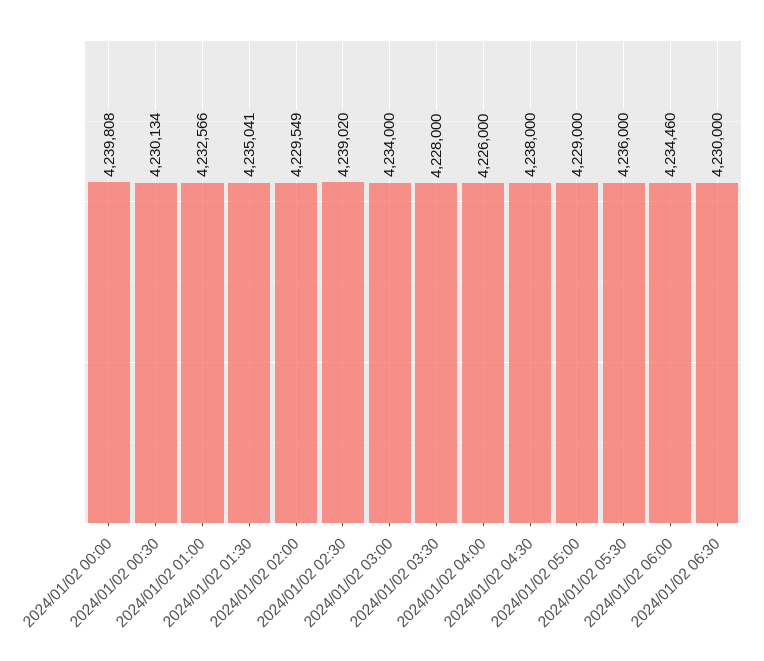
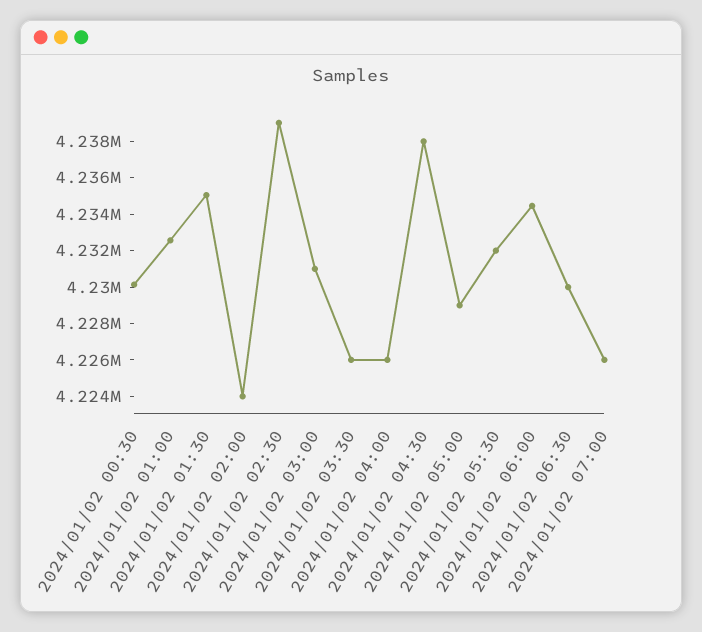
2024/01/02 00:00: 4239808 -> none
2024/01/02 02:00: 4229549 -> 4224000
2024/01/02 03:00: 4234000 -> 4231000
2024/01/02 03:30: 4228000 -> 4226000
2024/01/02 05:30: 4236000 -> 4232000
2024/01/02 07:00: none -> 4226000

